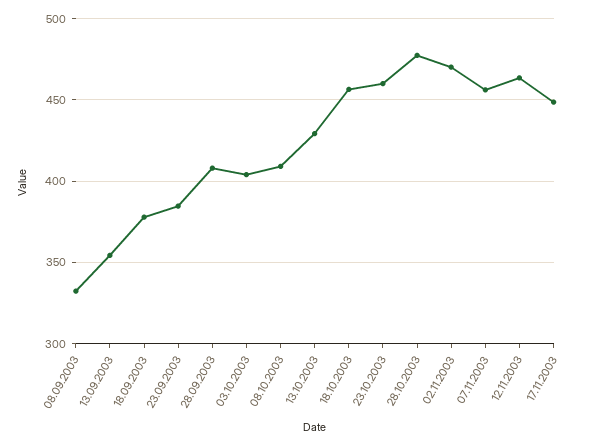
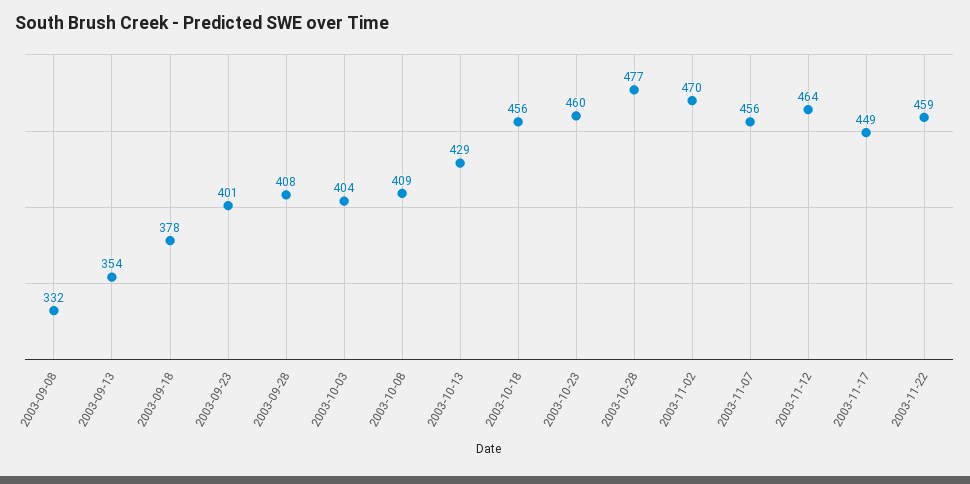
23.09.2003: 385 -> 401
2003-11-22: none -> 459

